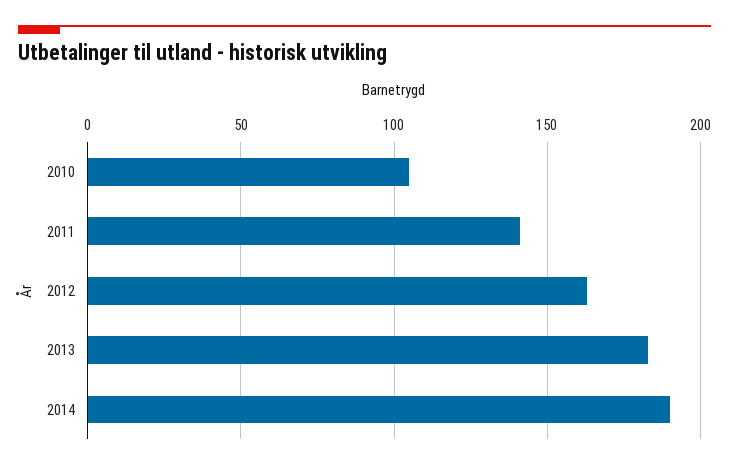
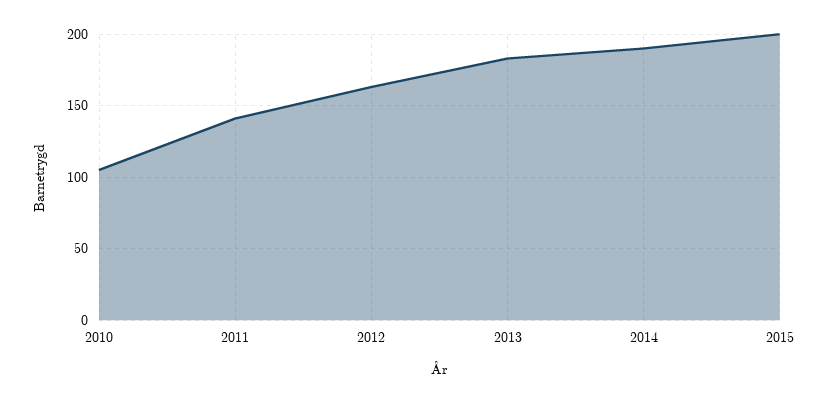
2015: none -> 200

